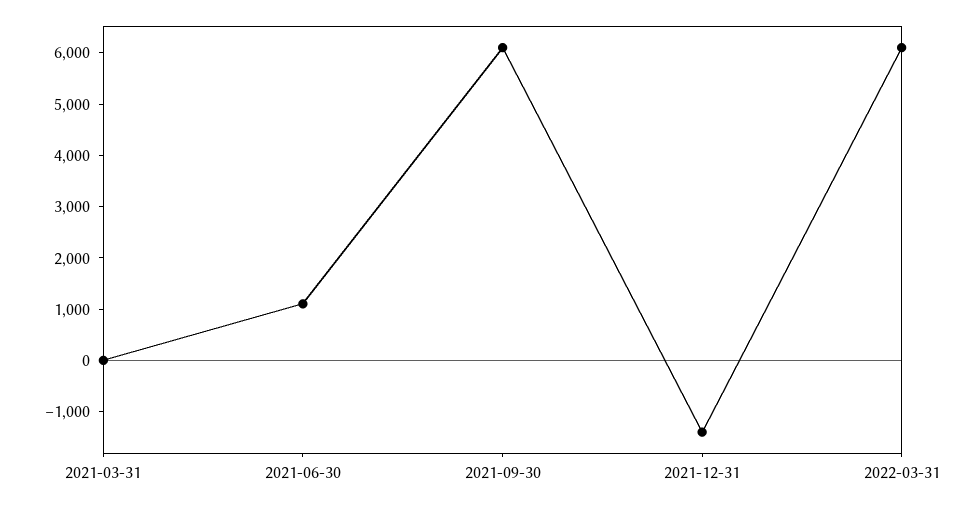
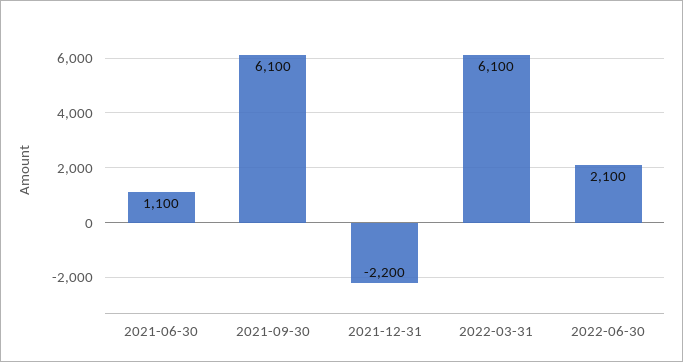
2021-03-31: 0 -> none
2021-12-31: -1400 -> -2200
2022-06-30: none -> 2100

